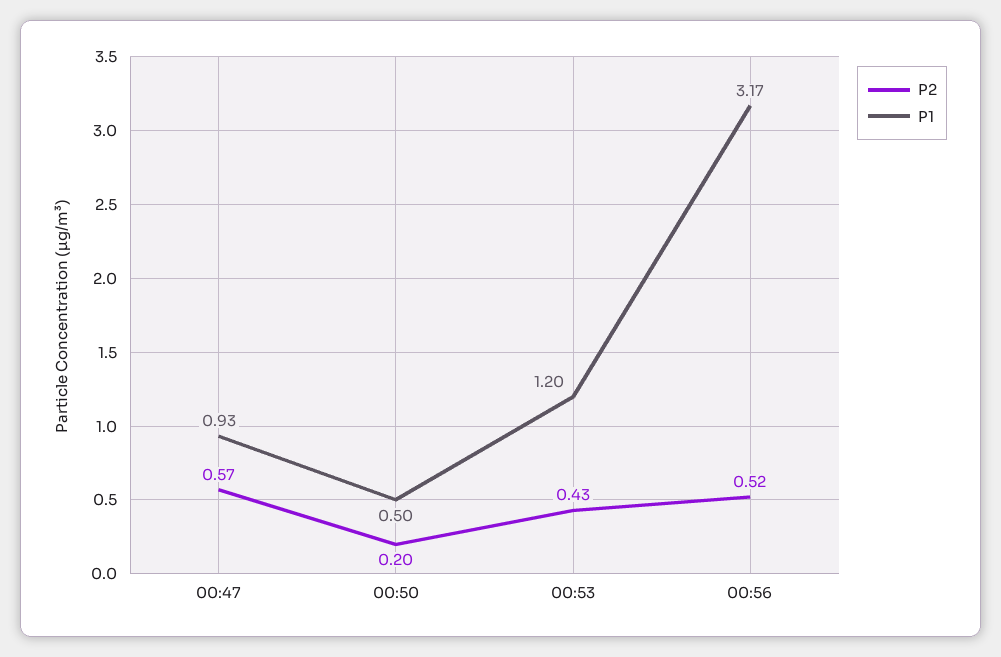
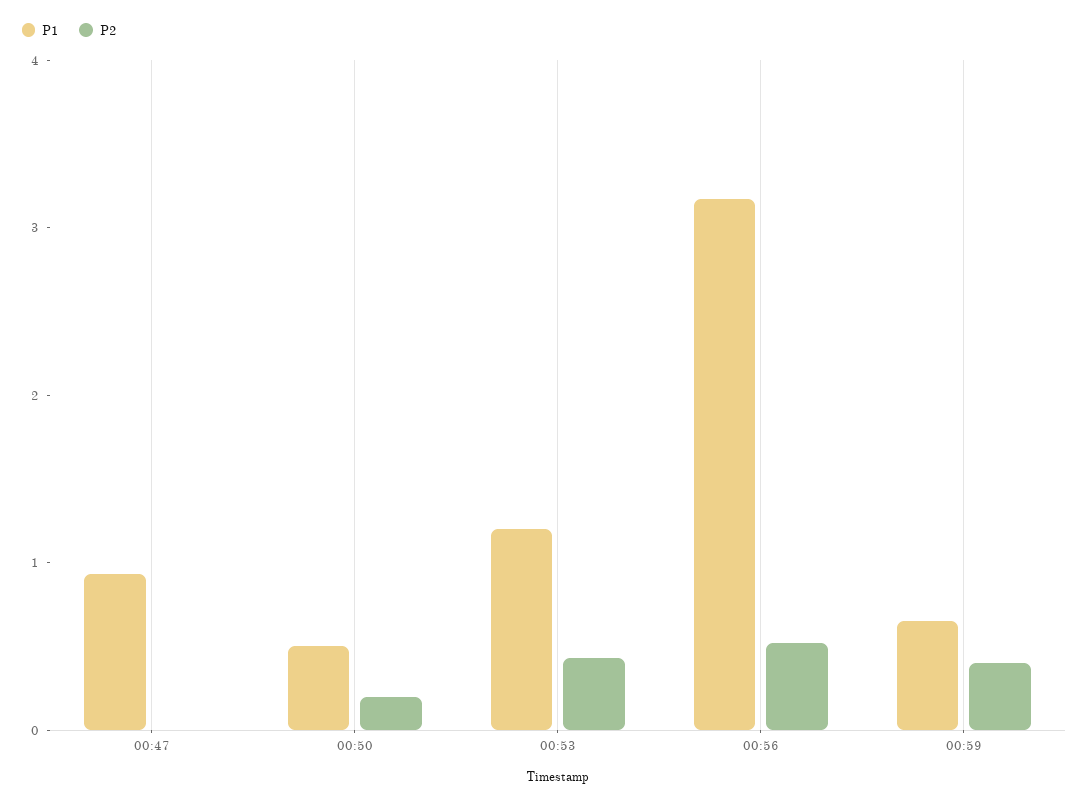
P2, 00:47: 0.57 -> 0
P1, 00:59: none -> 0.6
P2, 00:59: none -> 0.4

